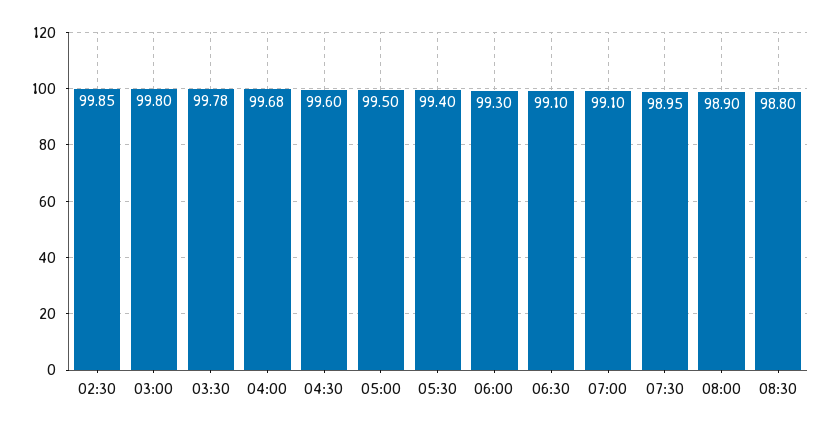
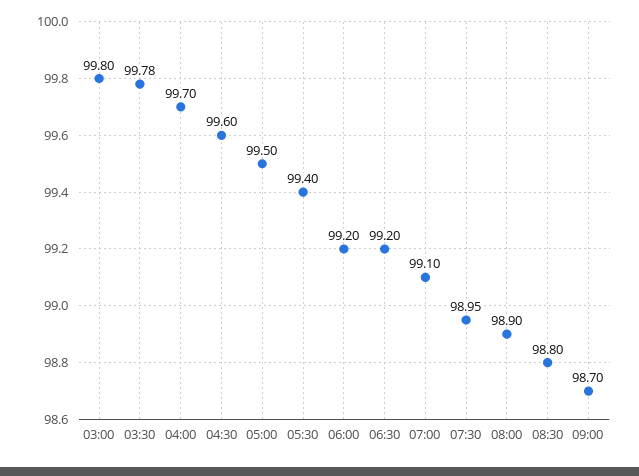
02:30: 99.85 -> none
04:00: 99.68 -> 99.7
06:00: 99.3 -> 99.2
06:30: 99.1 -> 99.2
09:00: none -> 98.7

